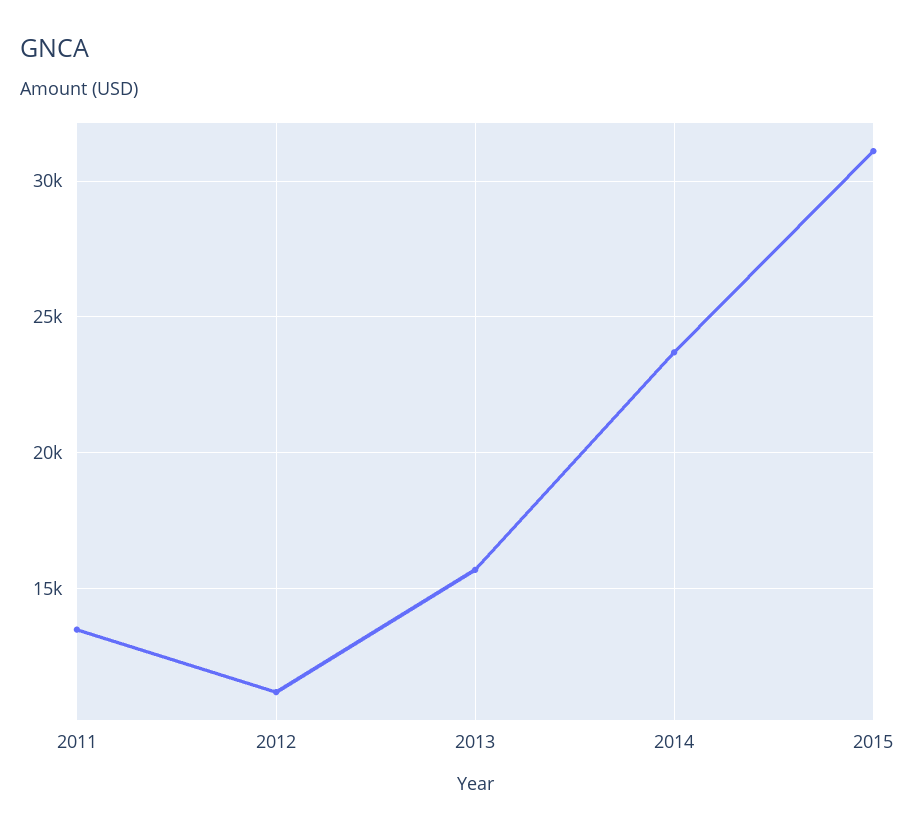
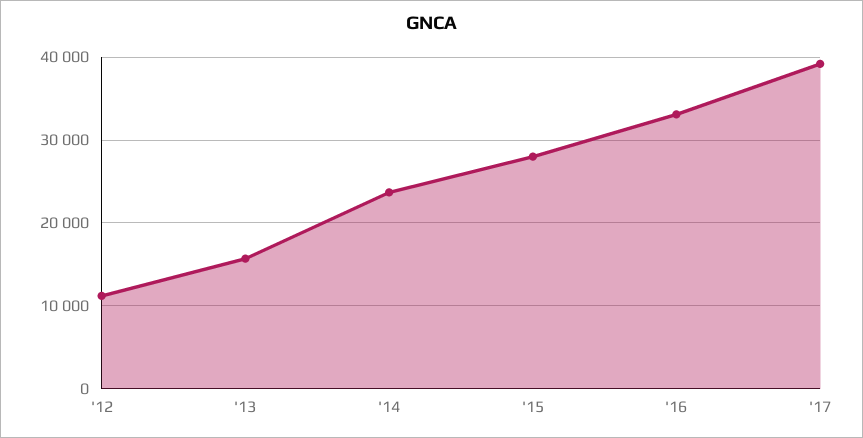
2011: 13500 -> none
2015: 31000 -> 28000
'16: none -> 33000
'17: none -> 39000

